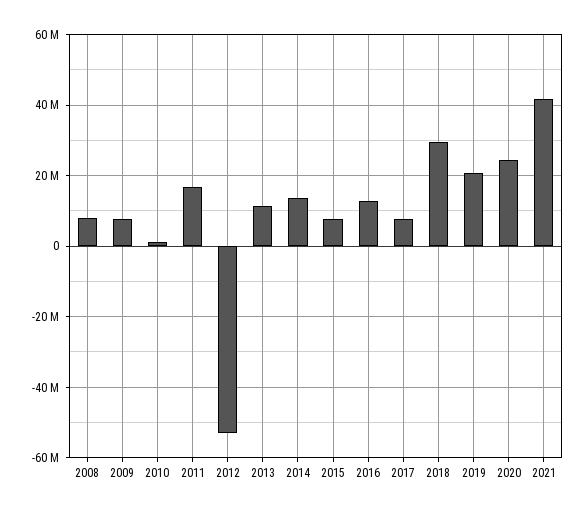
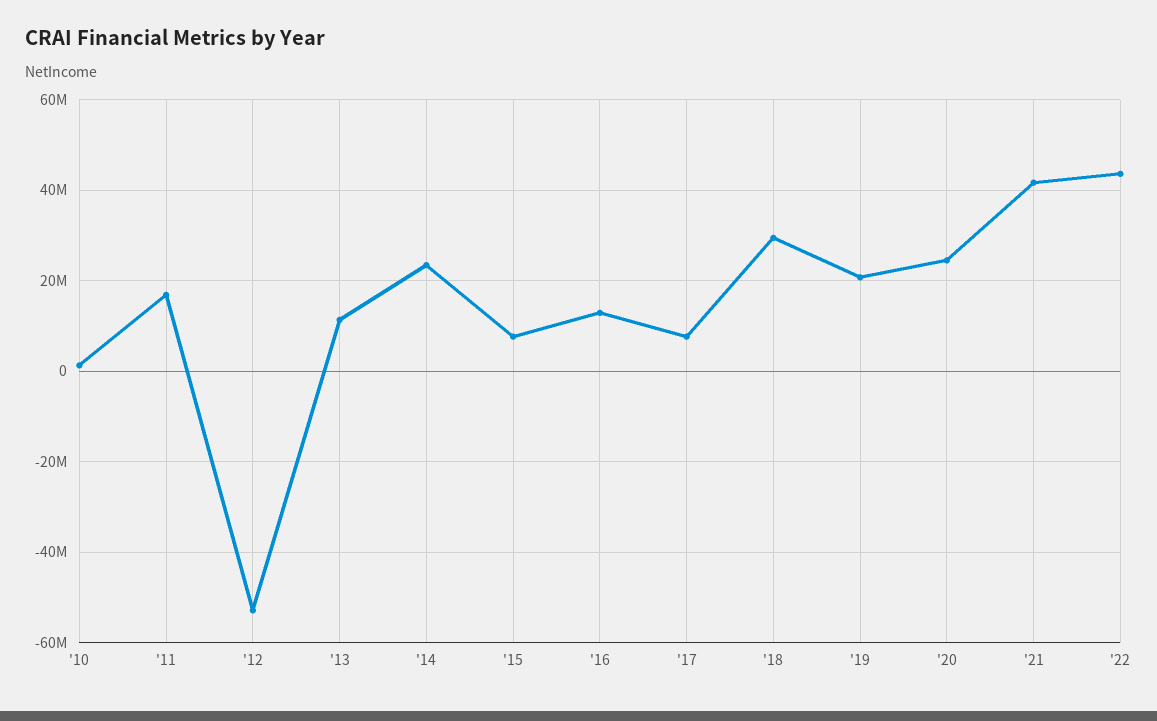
2008: 8000000 -> none
2009: 8000000 -> none
2014: 14000000 -> 24000000
'22: none -> 44000000

